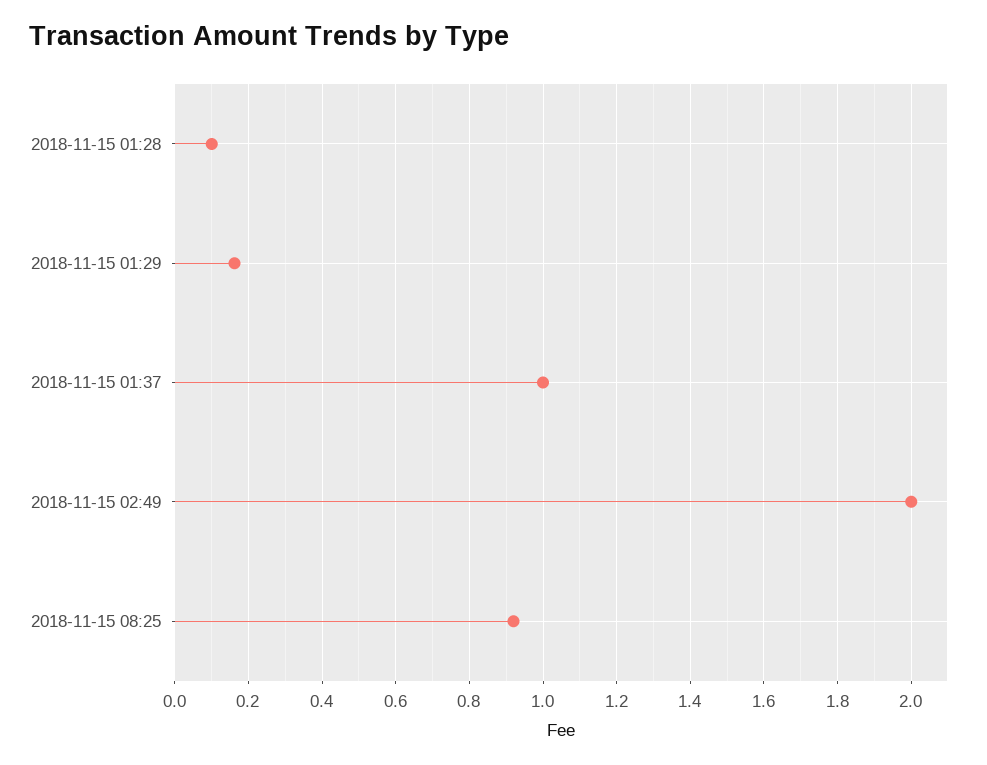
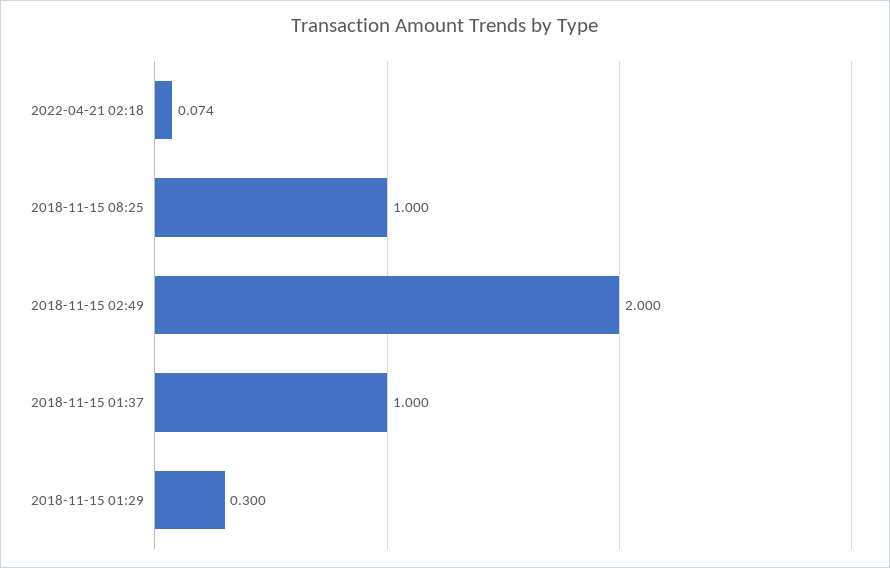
2018-11-15 01:28: 0.1 -> none
2018-11-15 01:29: 0.16 -> 0.3
2018-11-15 08:25: 0.92 -> 1
2022-04-21 02:18: none -> 0.074

